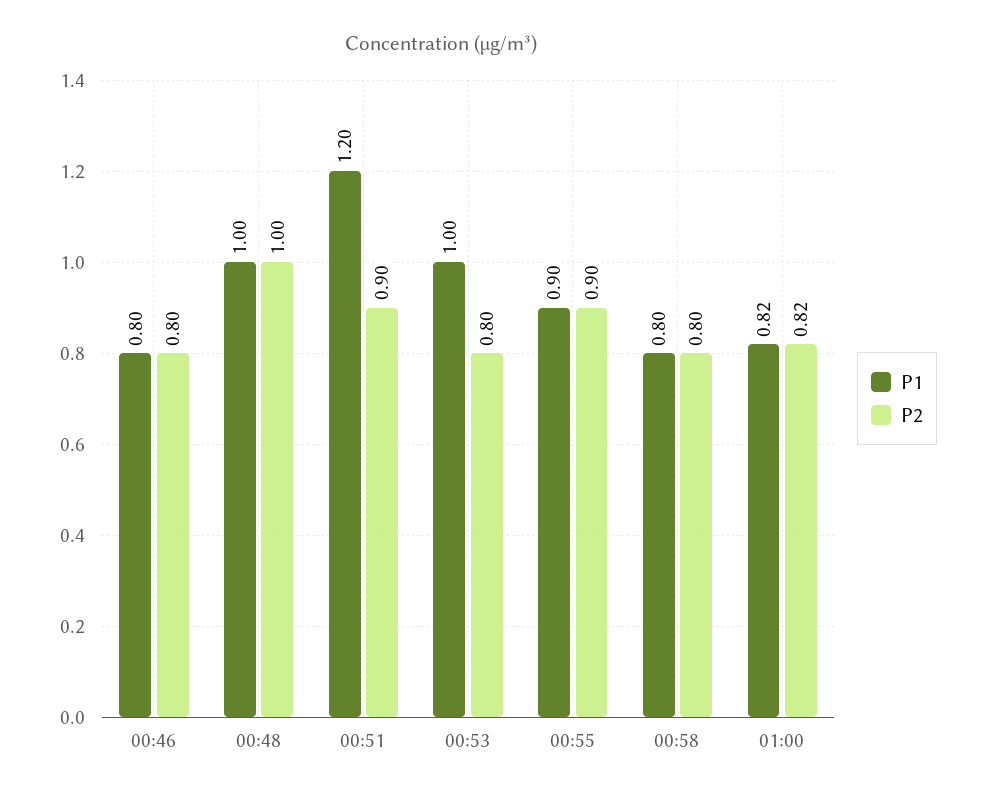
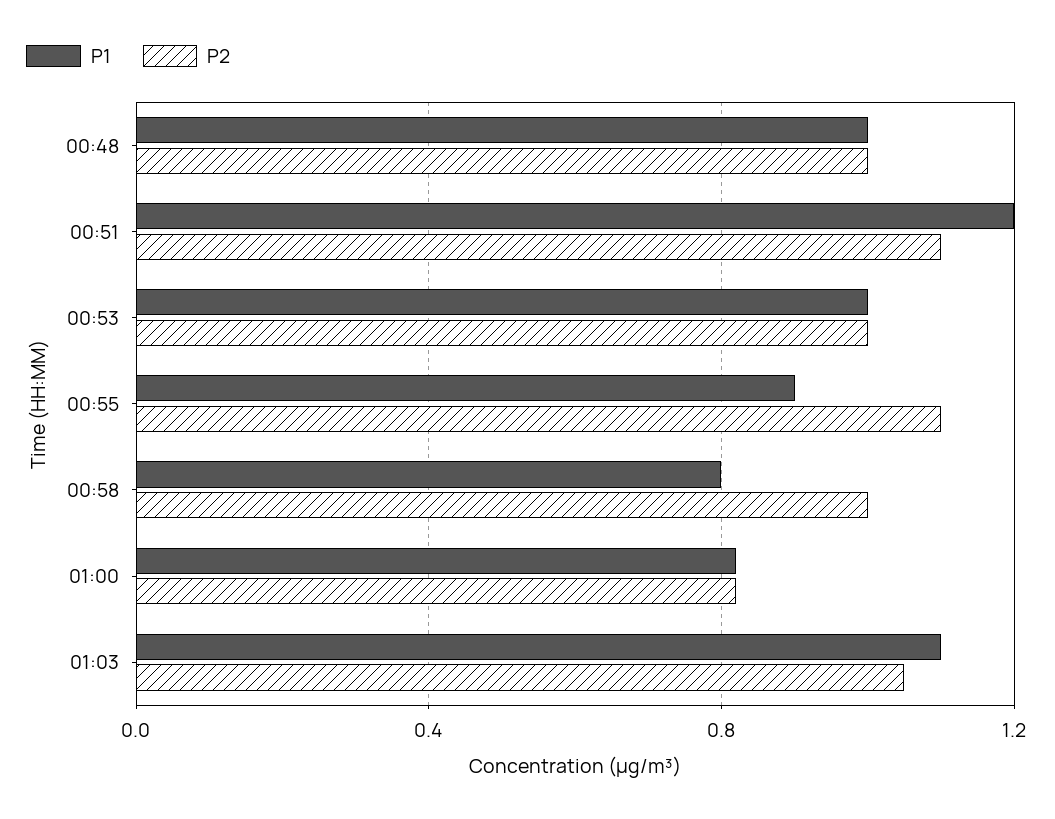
P1, 00:46: 0.8 -> none
P2, 00:46: 0.8 -> none
P2, 00:51: 0.9 -> 1.1
P2, 00:53: 0.8 -> 1
P2, 00:55: 0.9 -> 1.1
P2, 00:58: 0.8 -> 1
P1, 01:03: none -> 1.1
P2, 01:03: none -> 1.05

